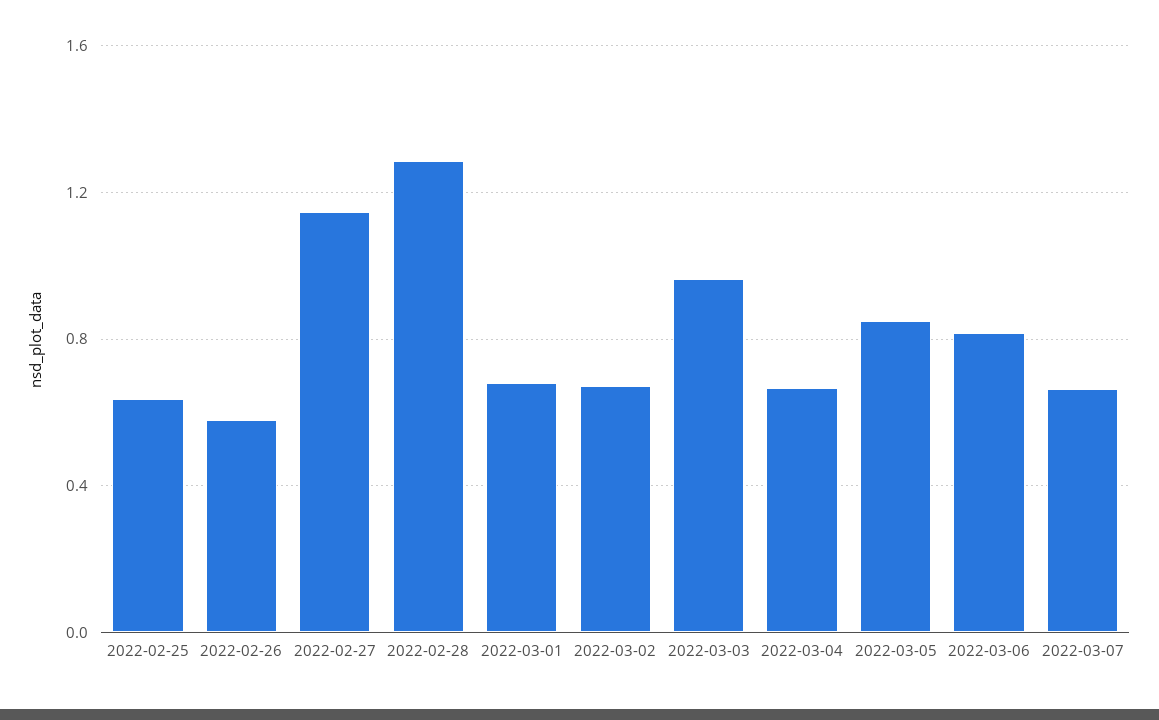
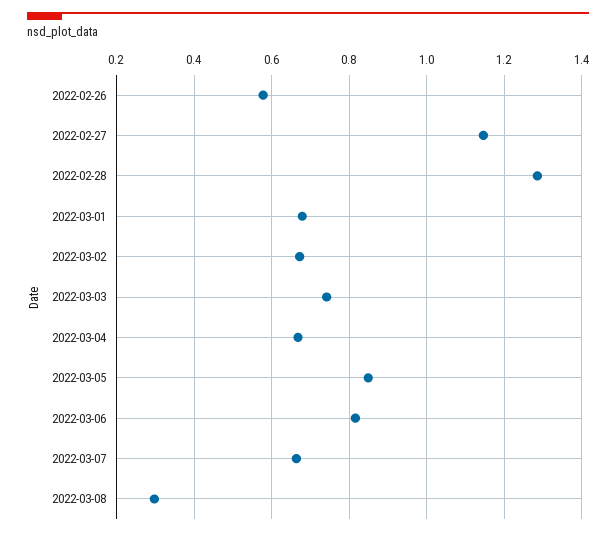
2022-02-25: 0.65 -> none
2022-03-03: 0.95 -> 0.74
2022-03-08: none -> 0.3

